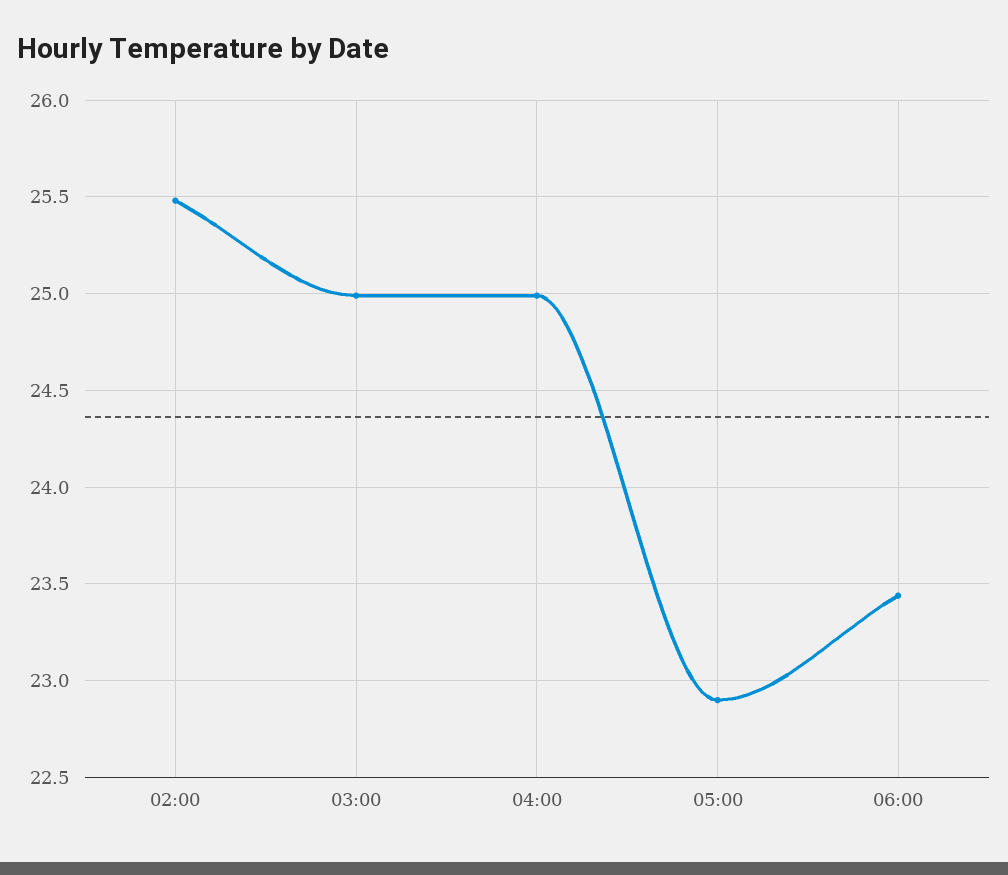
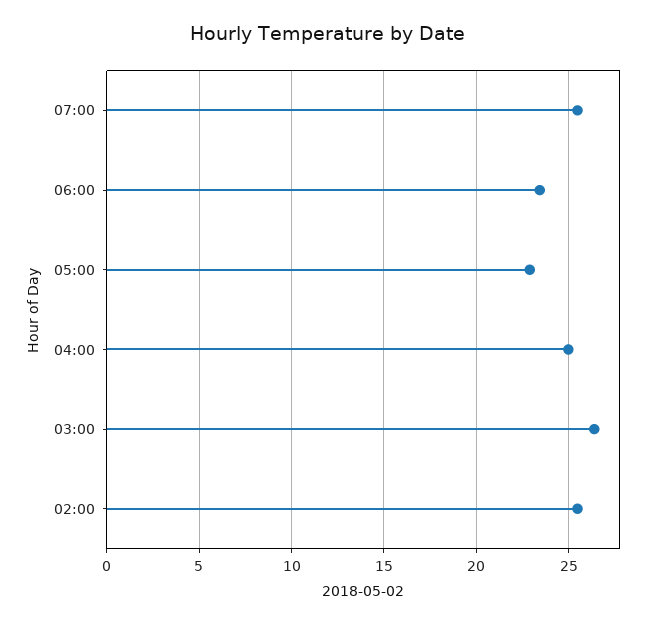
03:00: 25 -> 26.5
07:00: none -> 25.5

